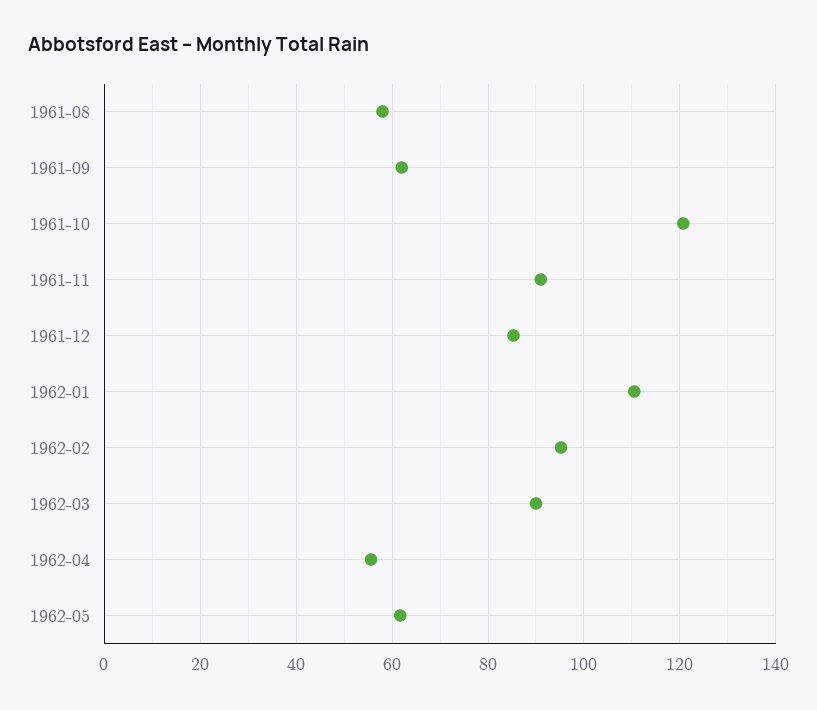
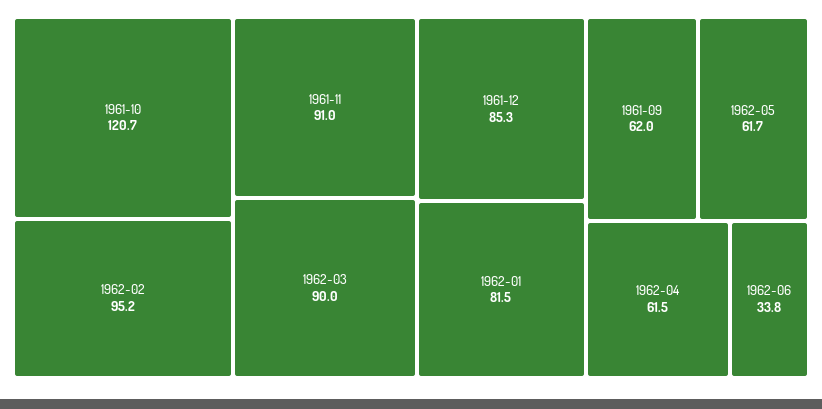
1961-08: 58 -> none
1962-01: 110 -> 81.5
1962-04: 56 -> 61.5
1962-06: none -> 33.8

